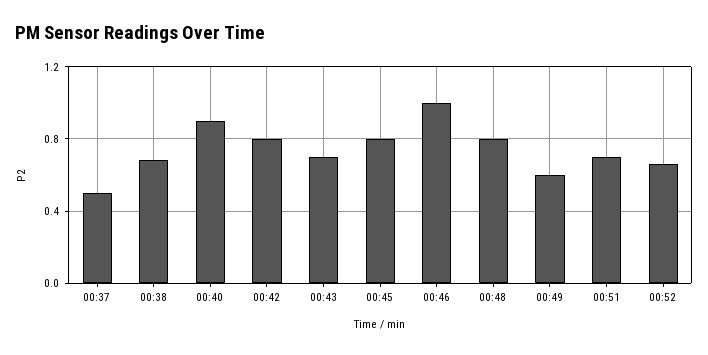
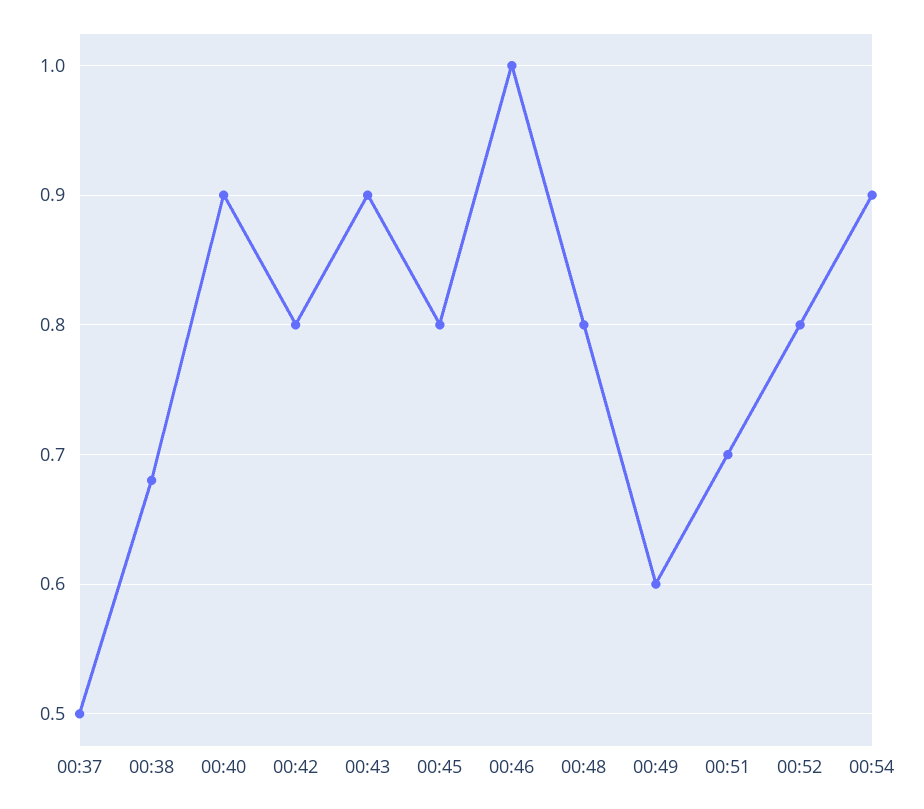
00:43: 0.7 -> 0.9
00:52: 0.65 -> 0.8
00:54: none -> 0.9

